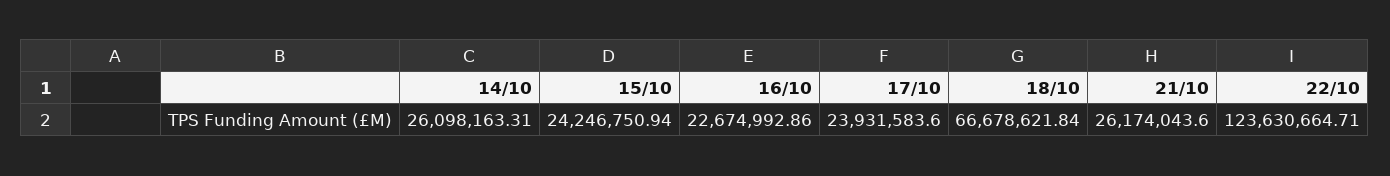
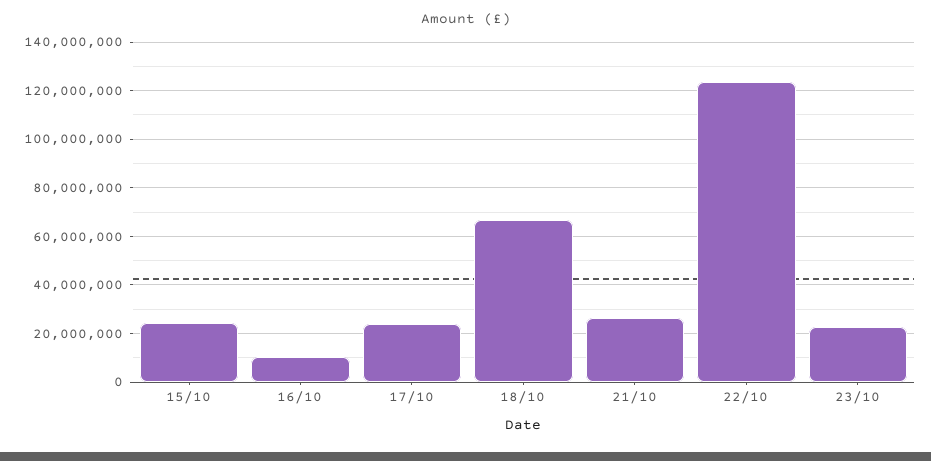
14/10: 26098163.31 -> none
16/10: 22674992.86 -> 10000000
23/10: none -> 22500000

